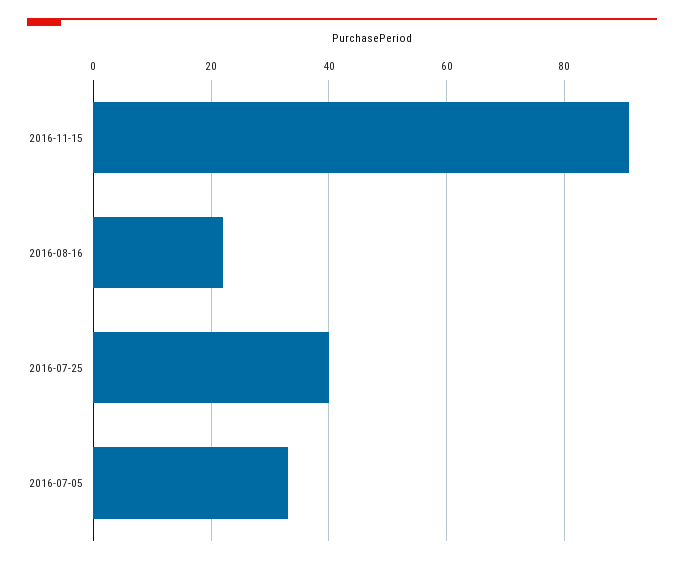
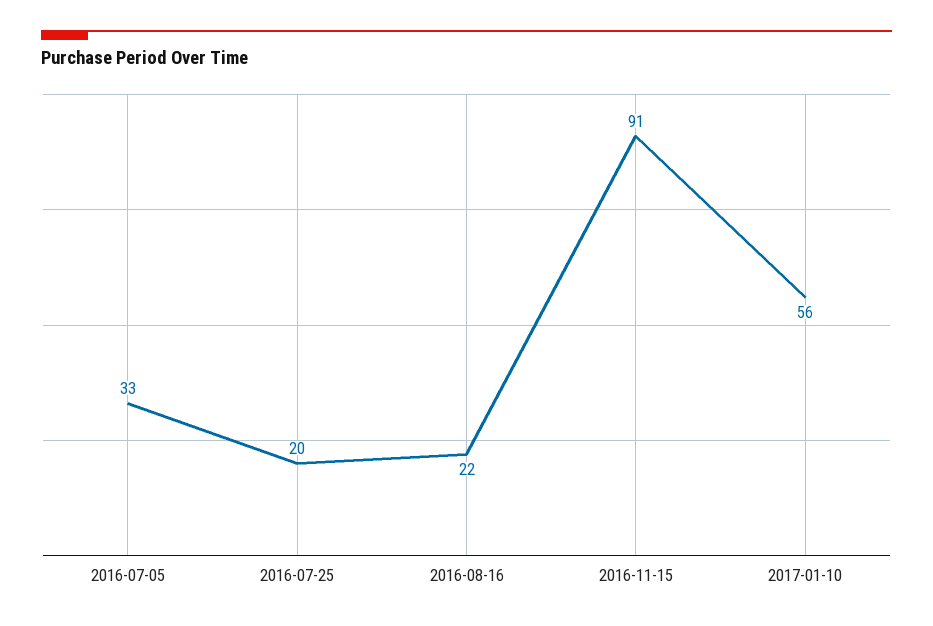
2016-07-25: 40 -> 20
2017-01-10: none -> 56

